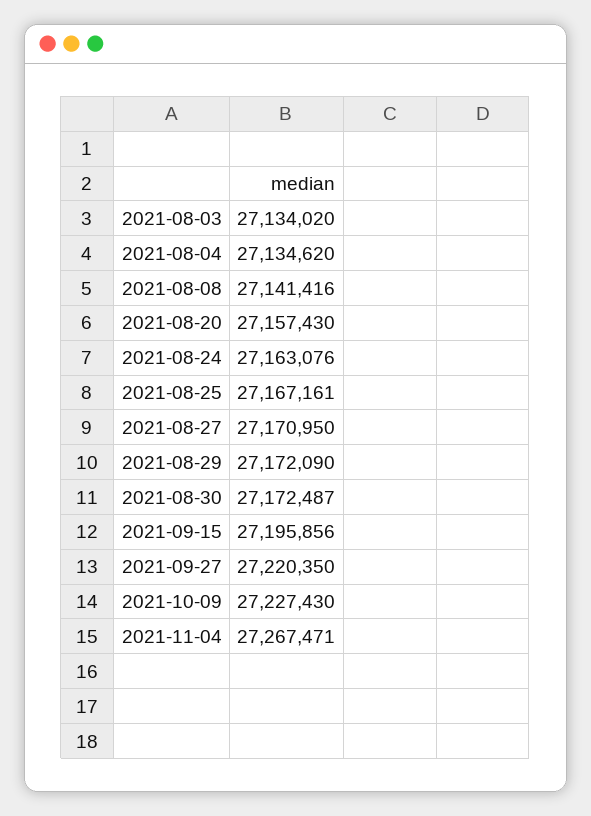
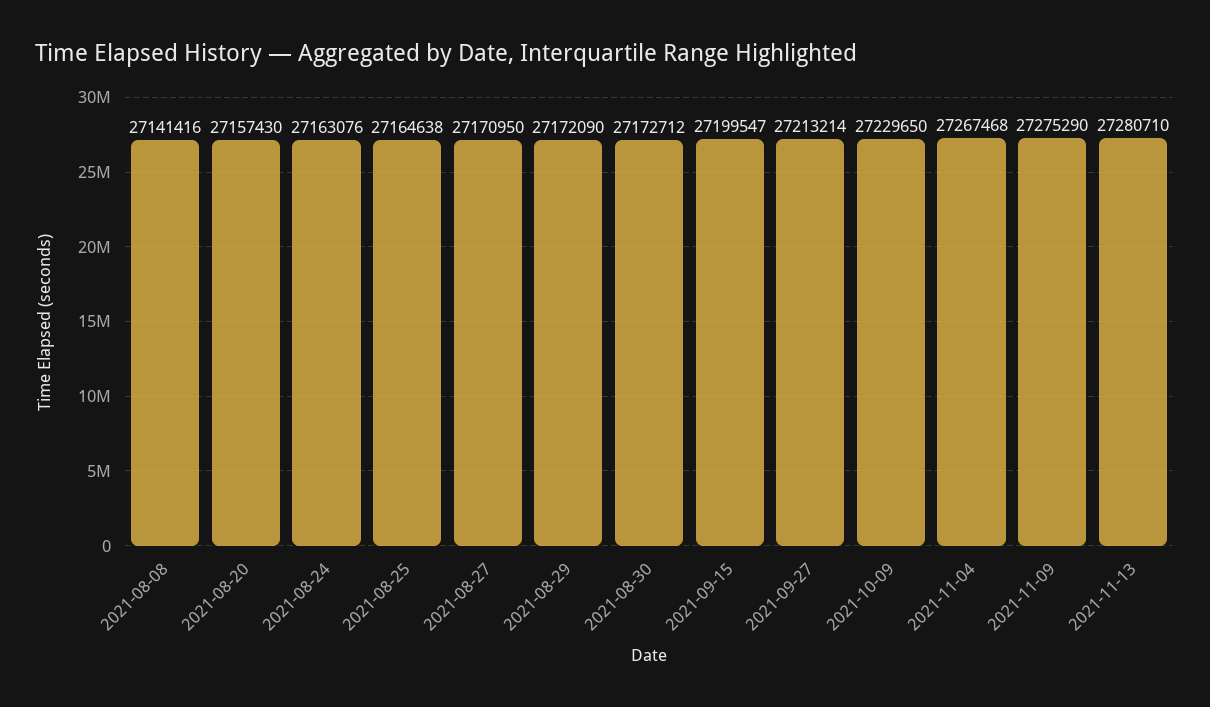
2021-08-03: 27134020 -> none
2021-08-04: 27134620 -> none
2021-08-25: 27167161 -> 27164638
2021-08-30: 27172487 -> 27172712
2021-09-15: 27195856 -> 27199547
2021-09-27: 27220350 -> 27213214
2021-10-09: 27227430 -> 27229650
2021-11-04: 27267471 -> 27267468
2021-11-09: none -> 27275290
2021-11-13: none -> 27280710

